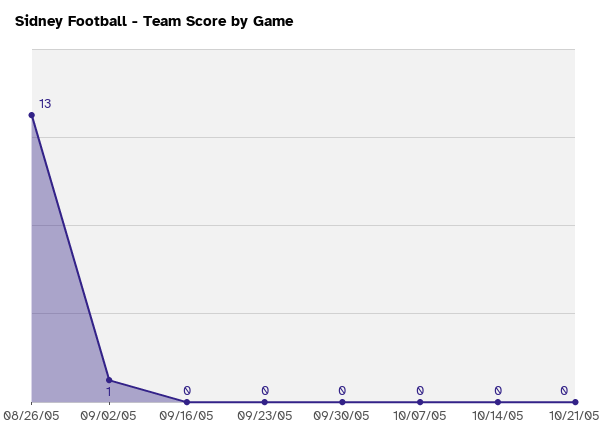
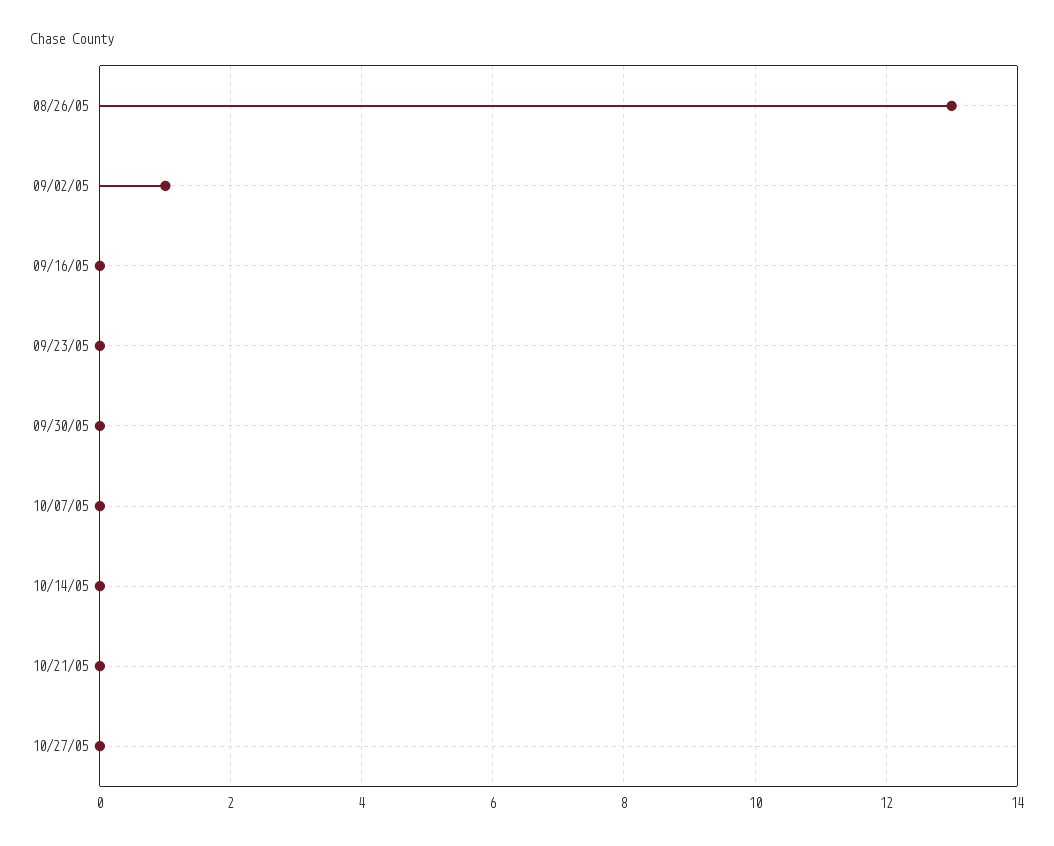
10/27/05: none -> 0

